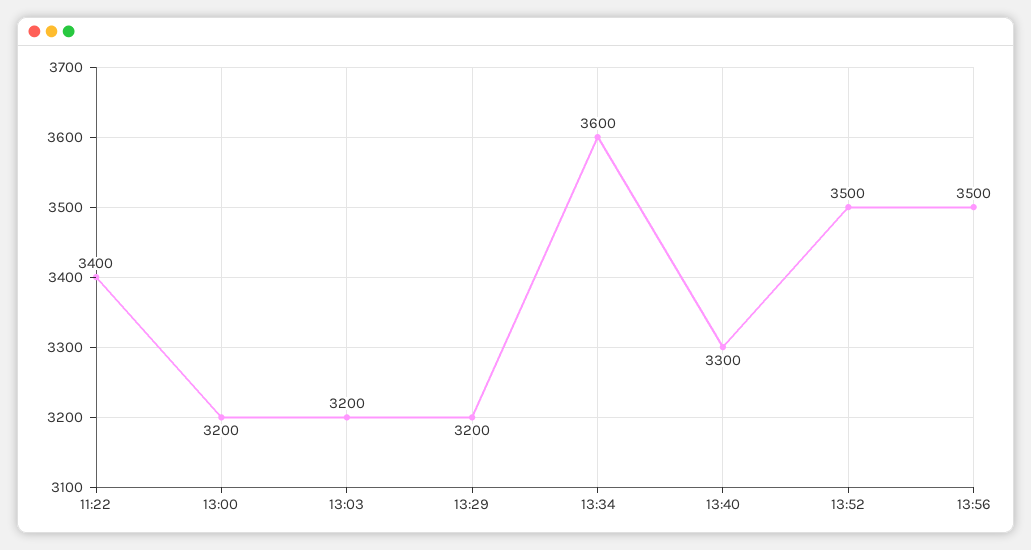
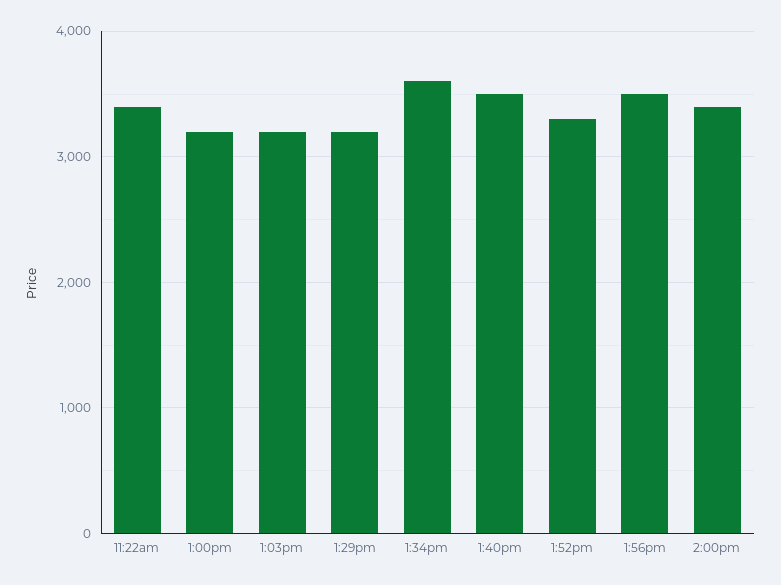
13:40: 3300 -> 3500
13:52: 3500 -> 3300
2:00pm: none -> 3400

